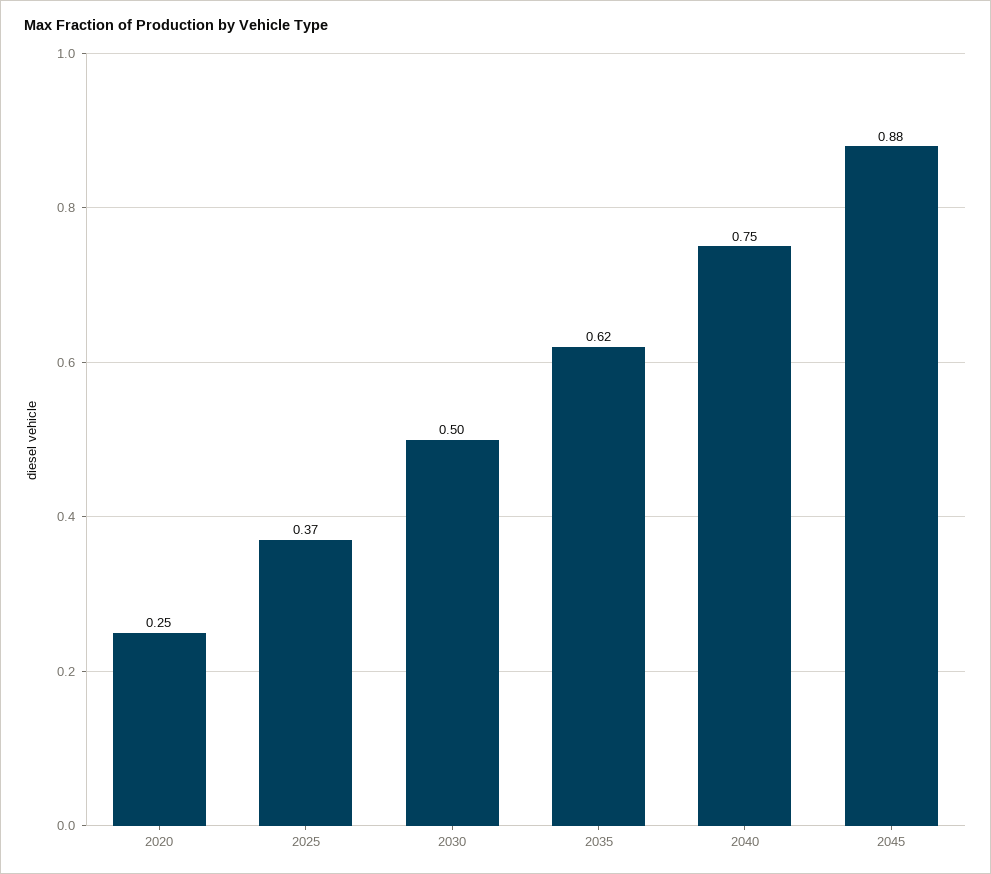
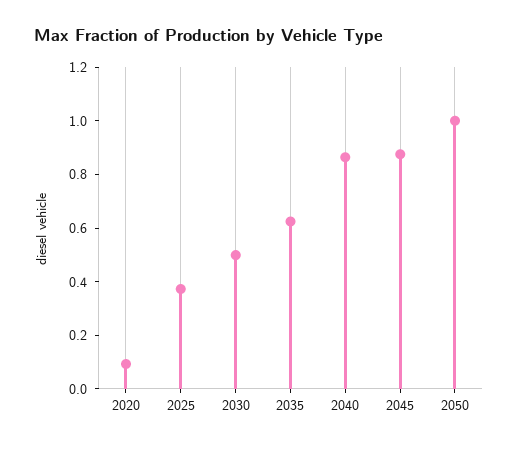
2020: 0.25 -> 0.1
2040: 0.75 -> 0.85
2050: none -> 1

